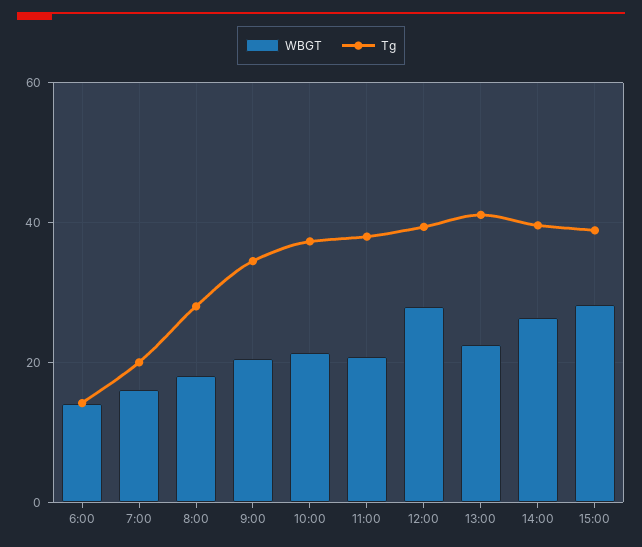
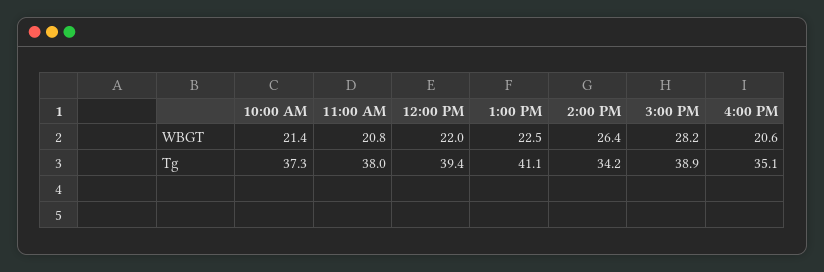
WBGT, 6:00: 14 -> none
Tg, 6:00: 14 -> none
WBGT, 7:00: 16 -> none
Tg, 7:00: 20 -> none
WBGT, 8:00: 18 -> none
Tg, 8:00: 28 -> none
WBGT, 9:00: 20 -> none
Tg, 9:00: 34 -> none
WBGT, 12:00: 28 -> 22
Tg, 14:00: 40 -> 34.2
WBGT, 4:00 PM: none -> 20.6
Tg, 4:00 PM: none -> 35.1

